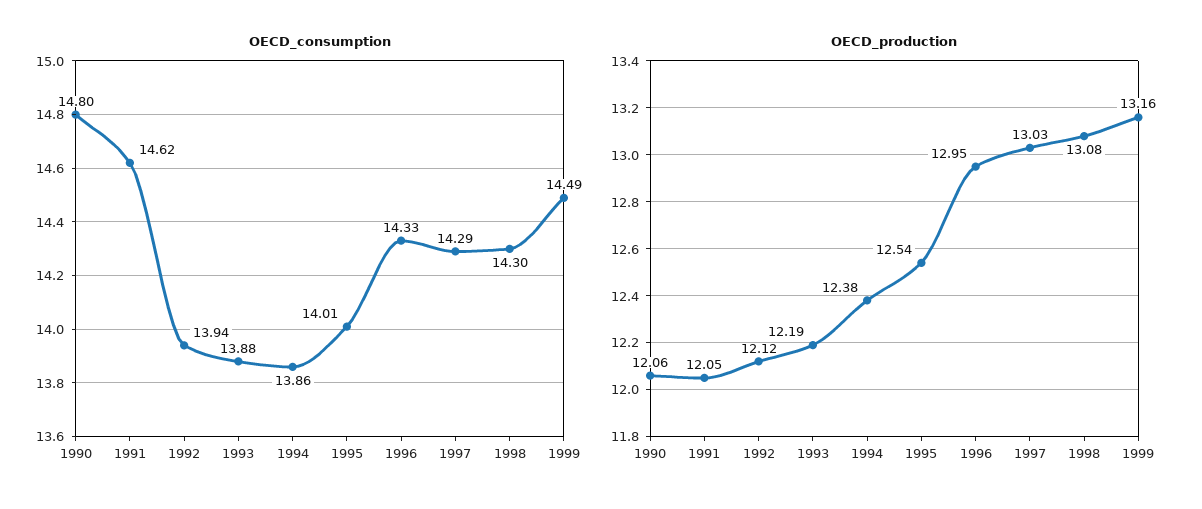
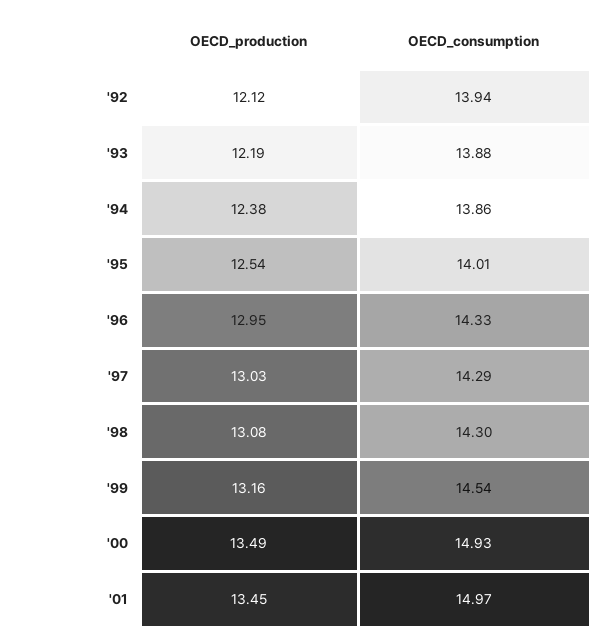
OECD_consumption, 1990: 14.8 -> none
OECD_consumption, 1991: 14.62 -> none
OECD_consumption, 1999: 14.49 -> 14.54
OECD_production, 1990: 12.06 -> none
OECD_production, 1991: 12.05 -> none
OECD_production, '00: none -> 13.49
OECD_consumption, '00: none -> 14.93
OECD_production, '01: none -> 13.45
OECD_consumption, '01: none -> 14.97

